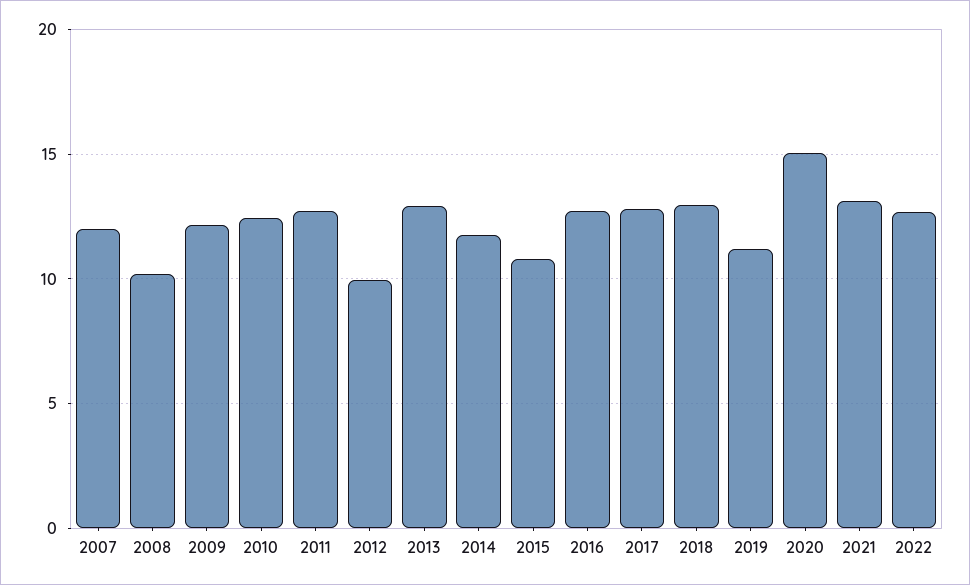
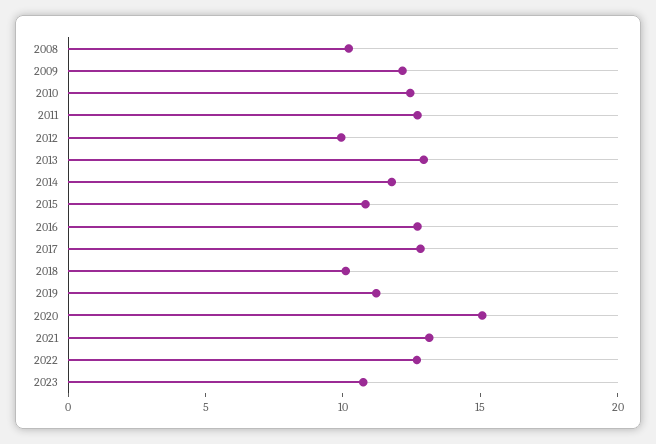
2007: 12 -> none
2018: 13 -> 10
2023: none -> 11

